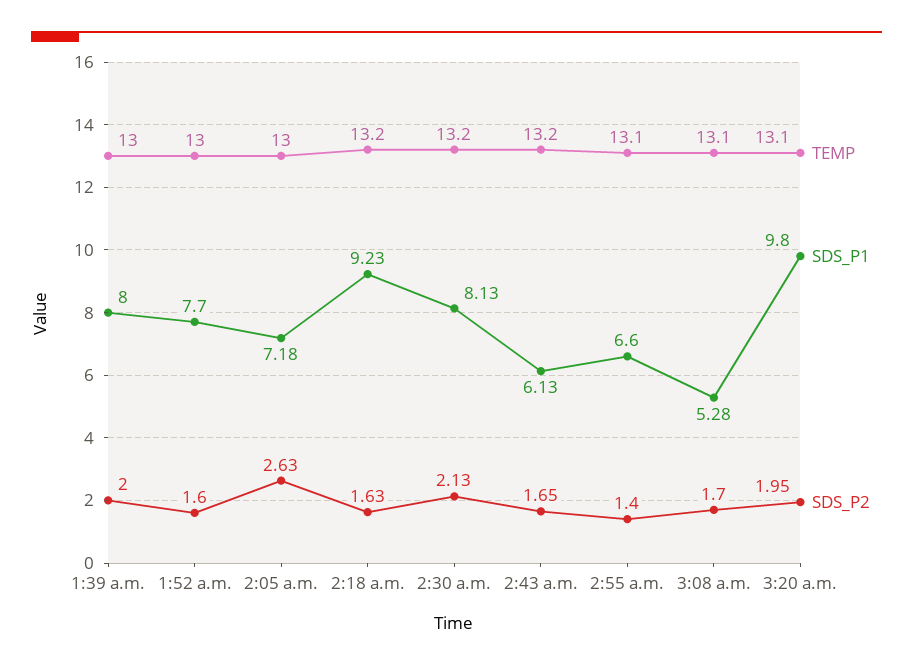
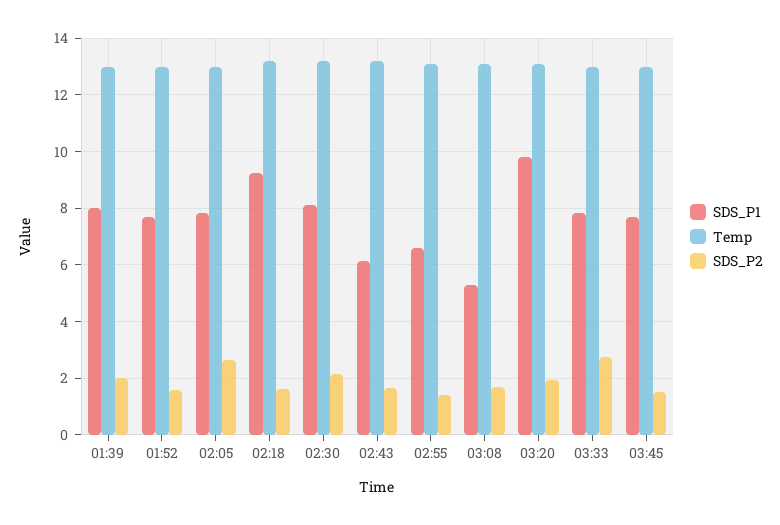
SDS_P1, 2:05 a.m.: 7.18 -> 7.75
SDS_P1, 03:33: none -> 7.75
TEMP, 03:33: none -> 13
SDS_P2, 03:33: none -> 2.75
SDS_P1, 03:45: none -> 7.75
TEMP, 03:45: none -> 13
SDS_P2, 03:45: none -> 1.5

